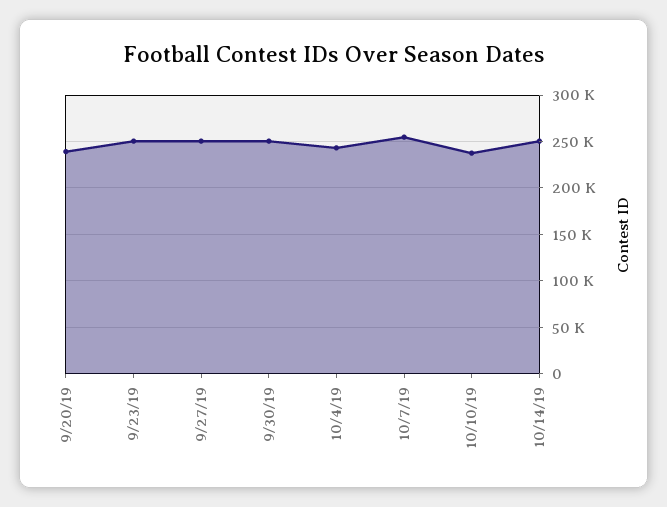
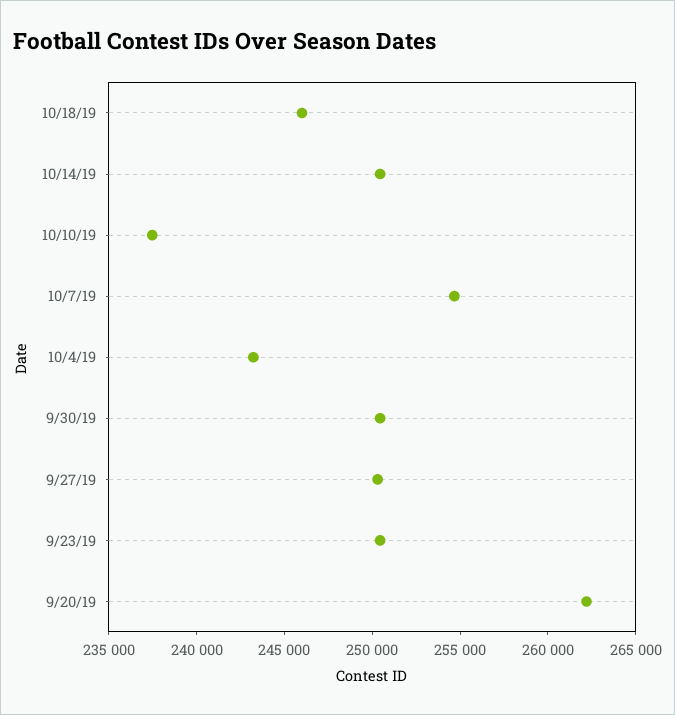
9/20/19: 240000 -> 262000
10/18/19: none -> 246000

